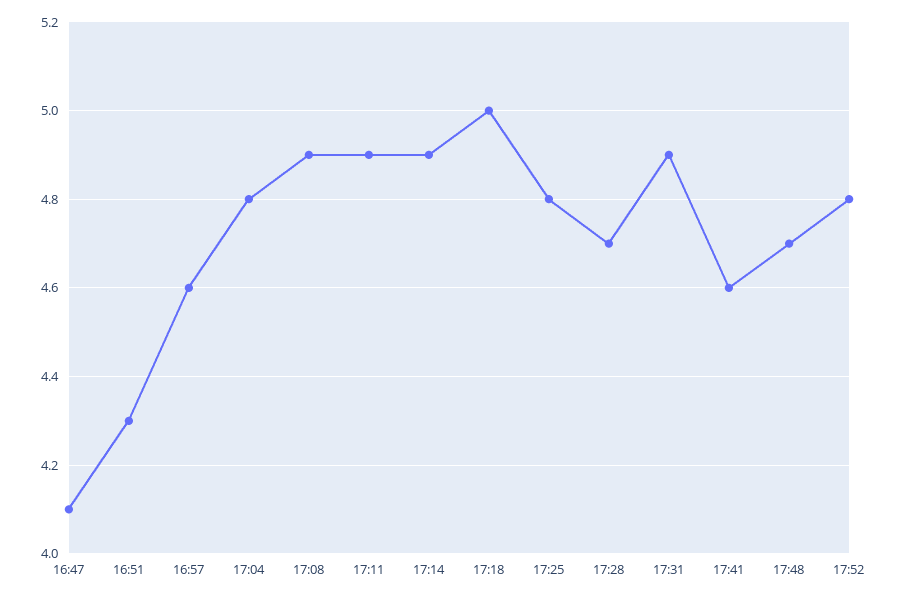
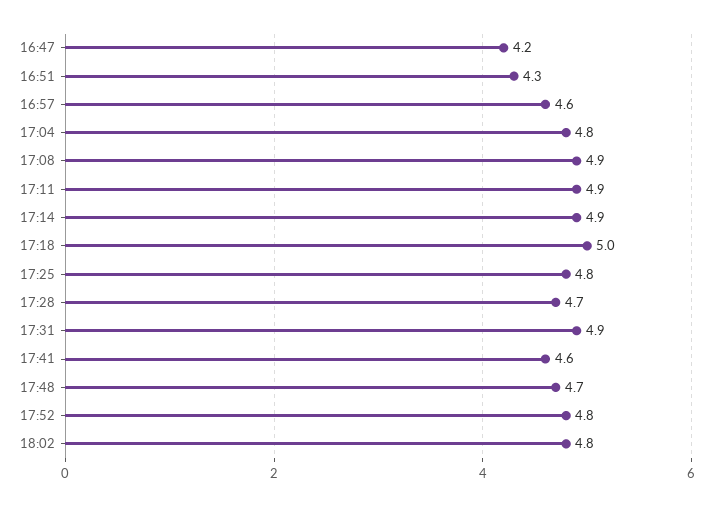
16:47: 4.1 -> 4.2
18:02: none -> 4.8

